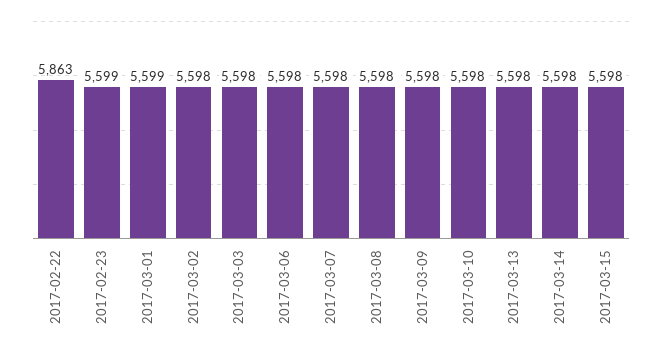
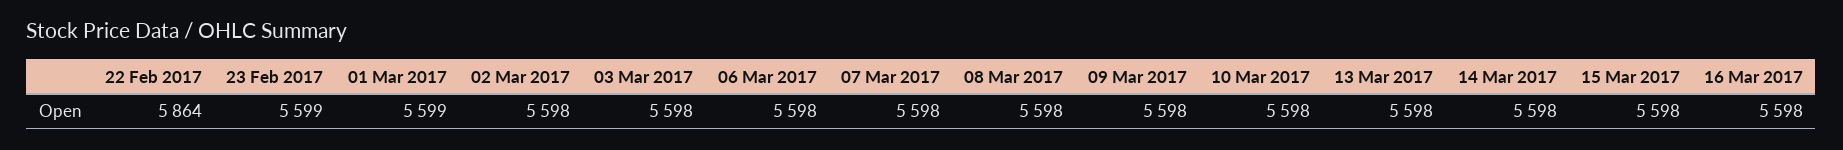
2017-02-22: 5863 -> 5864
16 Mar 2017: none -> 5598

